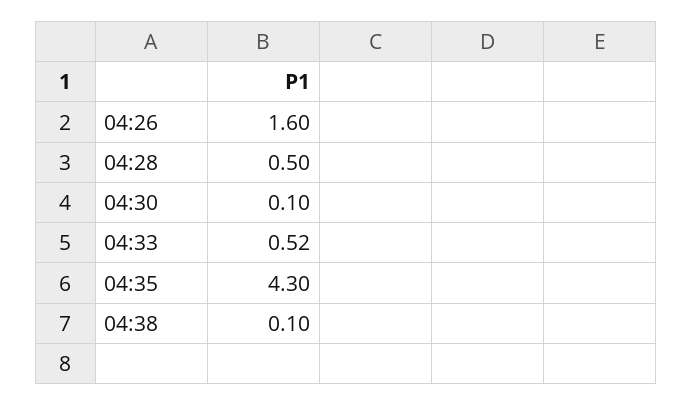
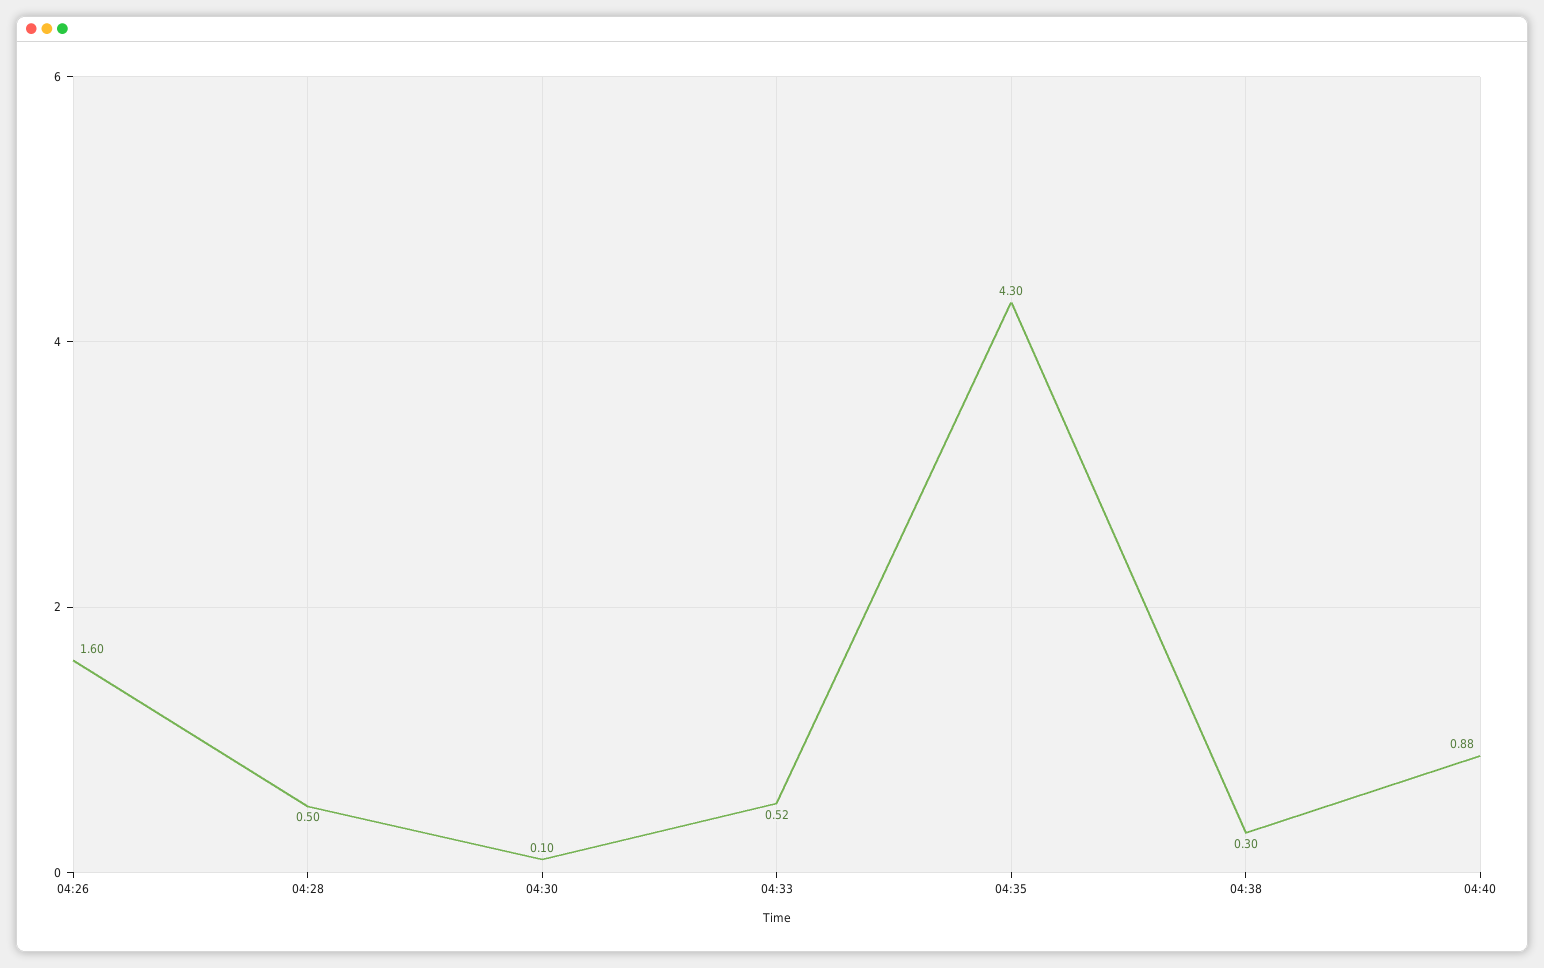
04:38: 0.1 -> 0.3
04:40: none -> 0.88

